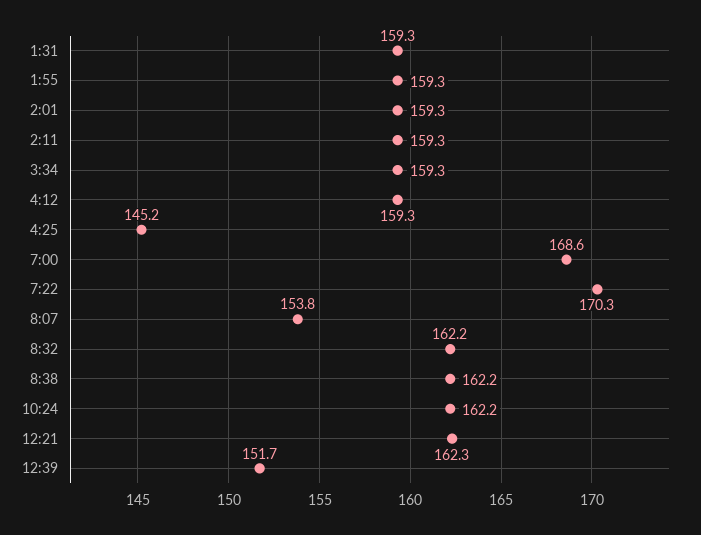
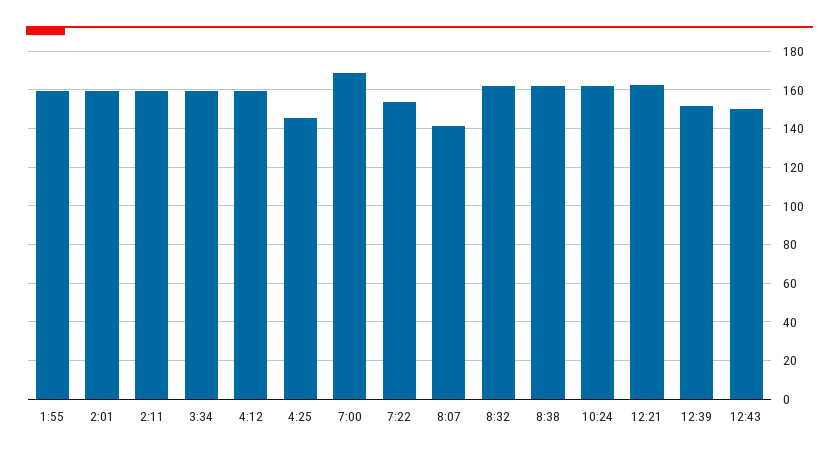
1:31: 159.3 -> none
7:22: 170.3 -> 155
8:07: 153.8 -> 140
12:43: none -> 150

